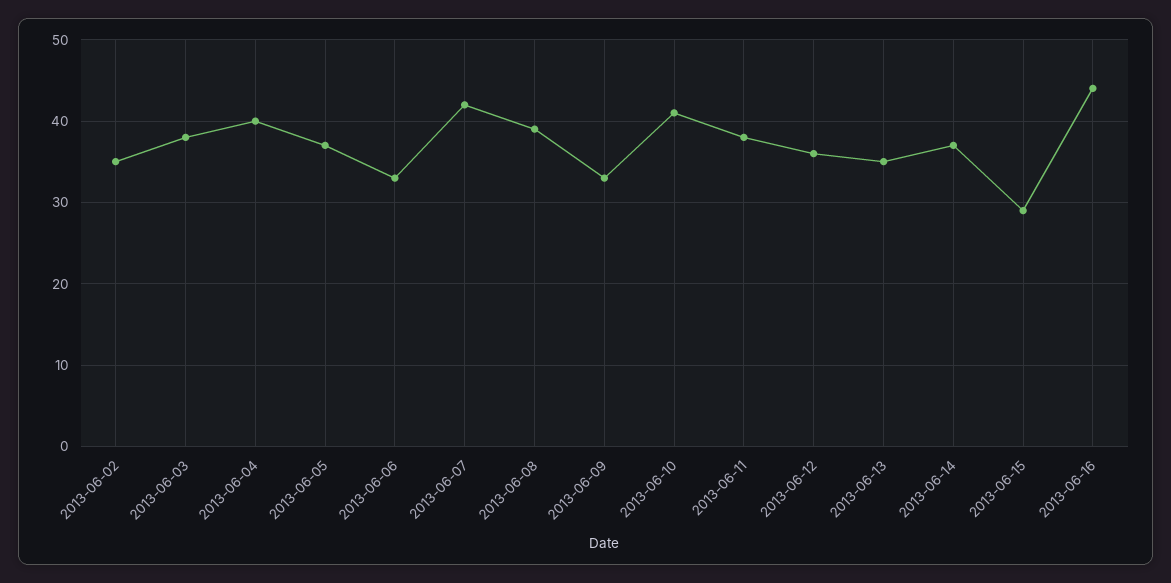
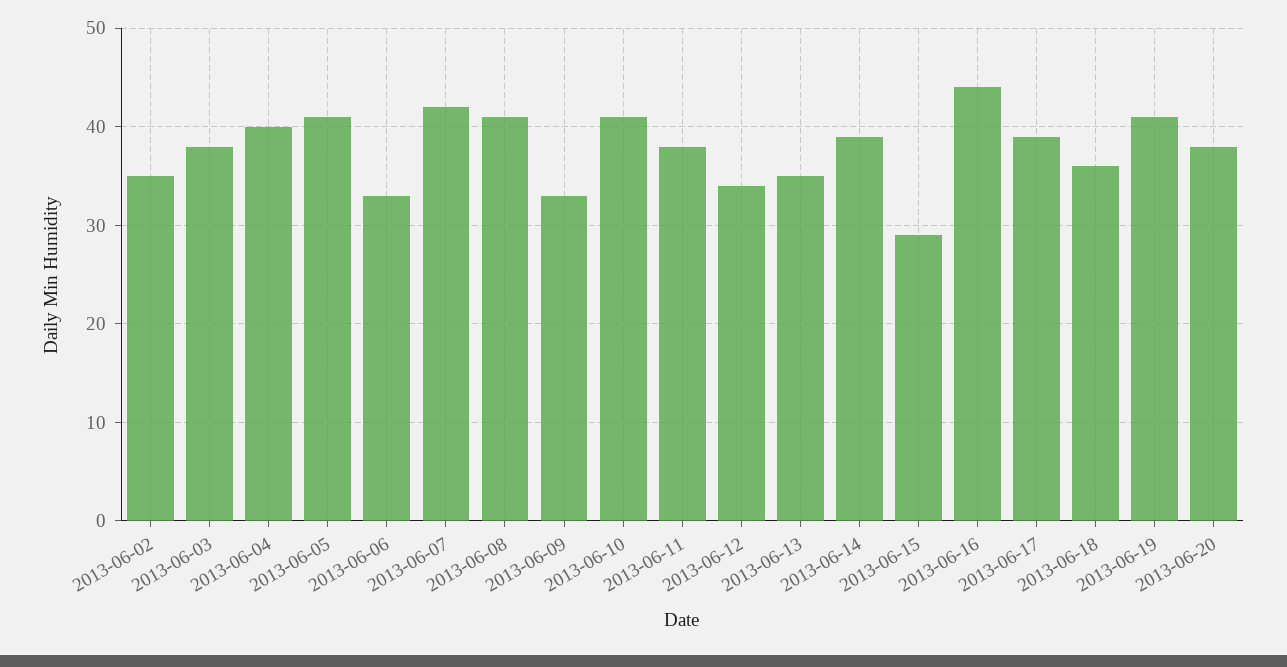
2013-06-05: 37 -> 41
2013-06-08: 39 -> 41
2013-06-12: 36 -> 34
2013-06-14: 37 -> 39
2013-06-17: none -> 39
2013-06-18: none -> 36
2013-06-19: none -> 41
2013-06-20: none -> 38

